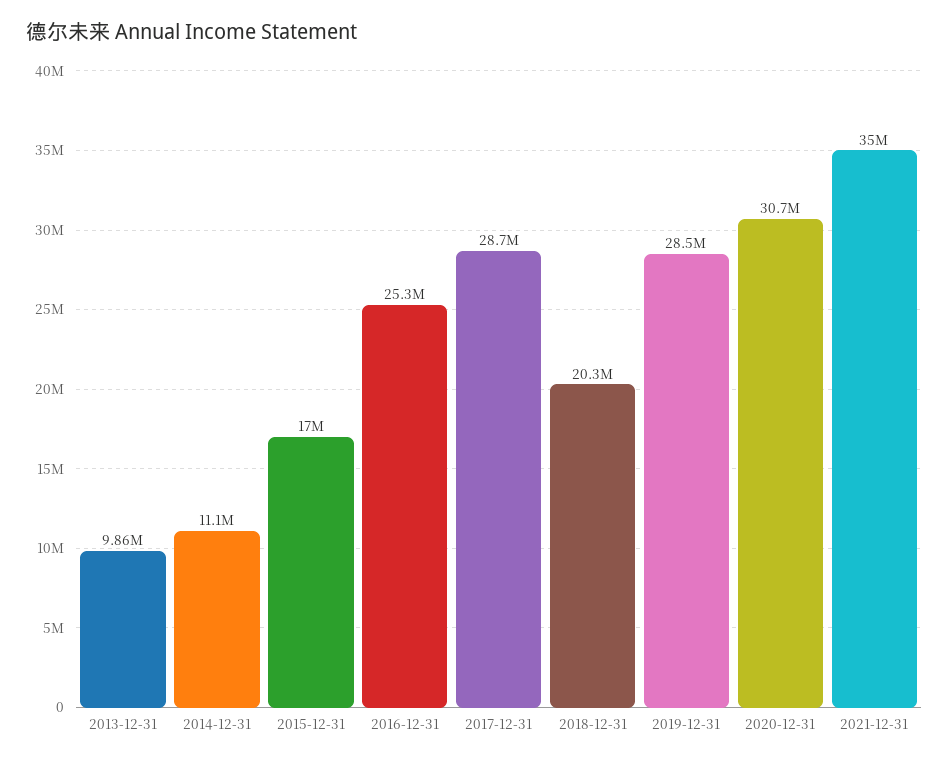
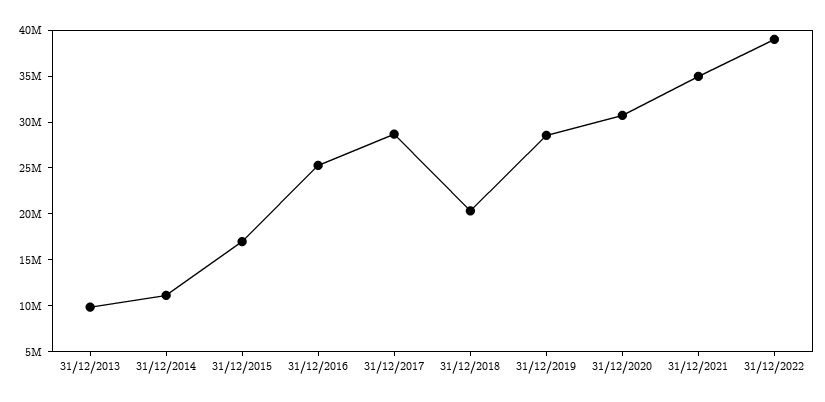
31/12/2022: none -> 39000000

